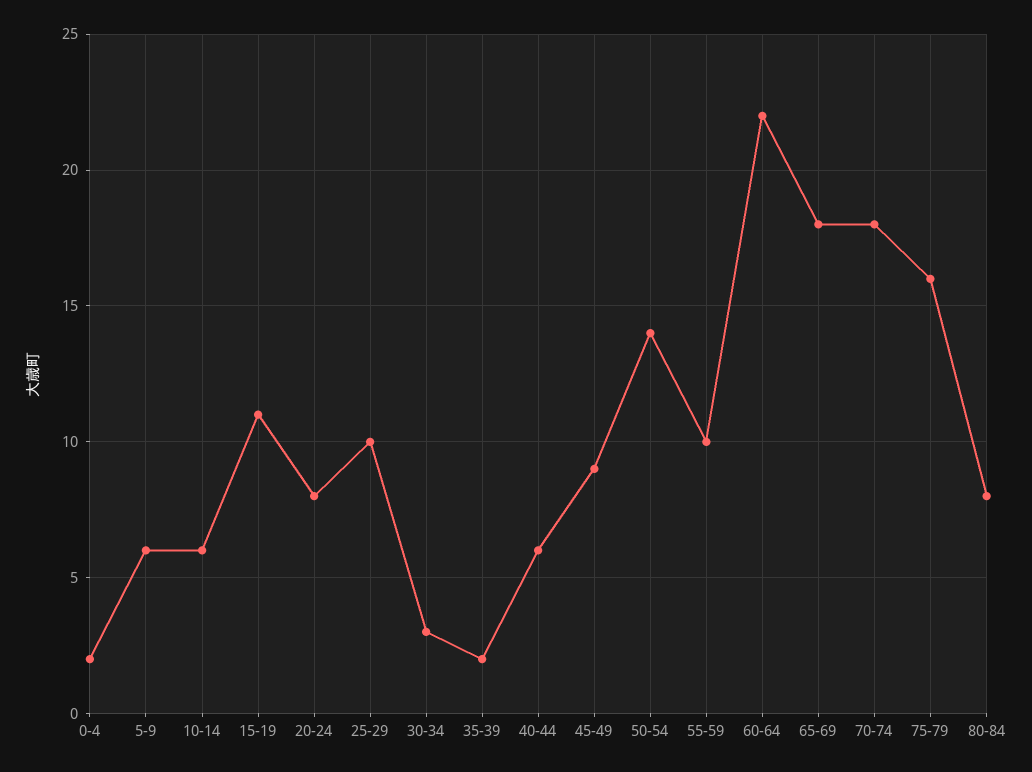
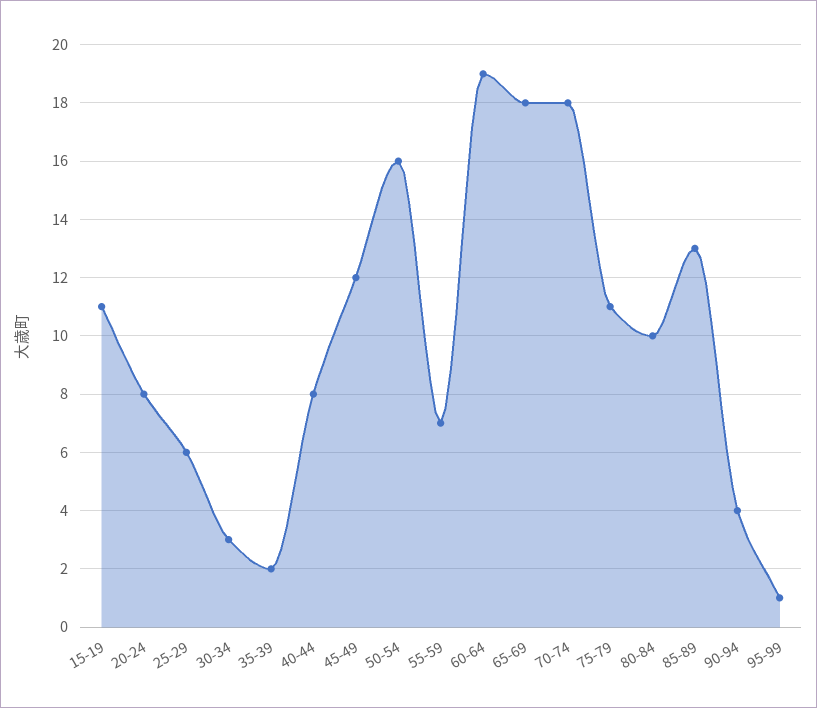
0-4: 2 -> none
5-9: 6 -> none
10-14: 6 -> none
25-29: 10 -> 6
40-44: 6 -> 8
45-49: 9 -> 12
50-54: 14 -> 16
55-59: 10 -> 7
60-64: 22 -> 19
75-79: 16 -> 11
80-84: 8 -> 10
85-89: none -> 13
90-94: none -> 4
95-99: none -> 1

